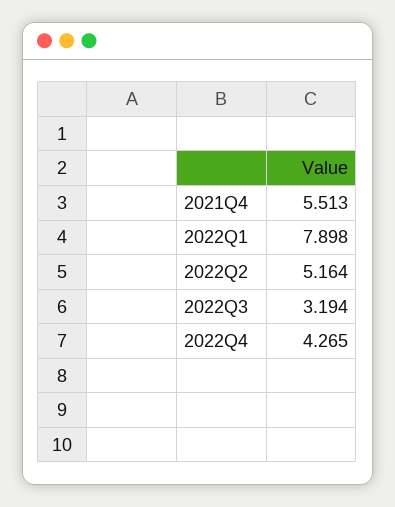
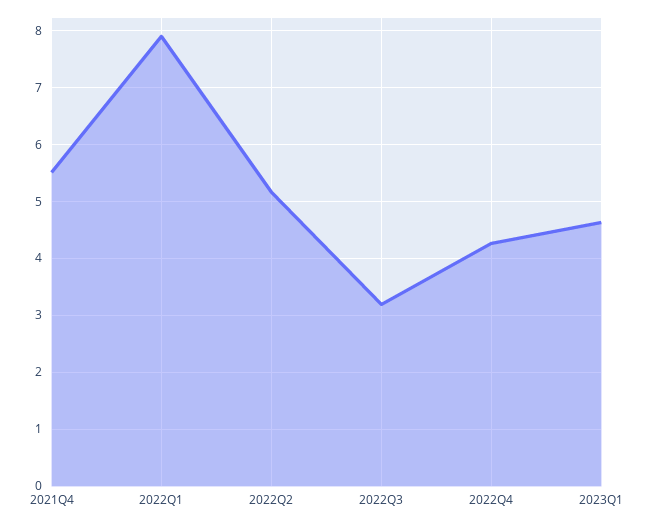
2023Q1: none -> 4.6

